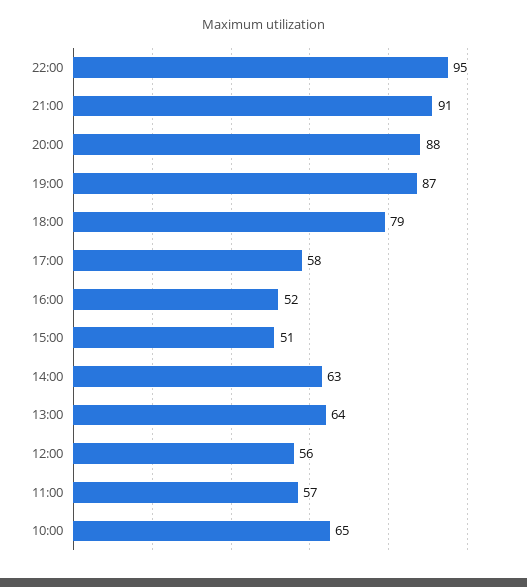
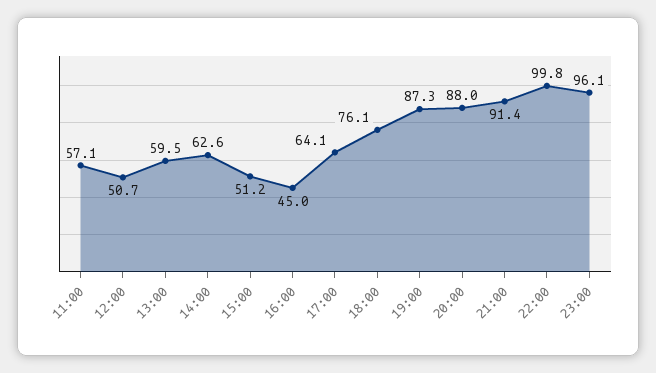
22:00: 95 -> 99.8
18:00: 79 -> 76.1
17:00: 58 -> 64.1
16:00: 52 -> 45
13:00: 64 -> 59.5
12:00: 56 -> 50.7
10:00: 65 -> none
23:00: none -> 96.1

